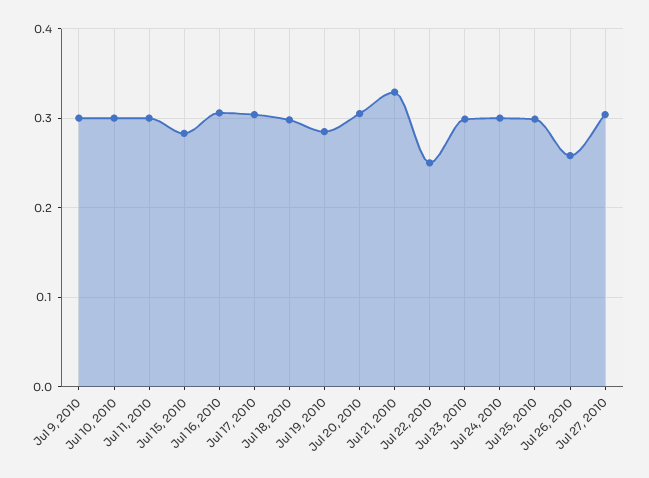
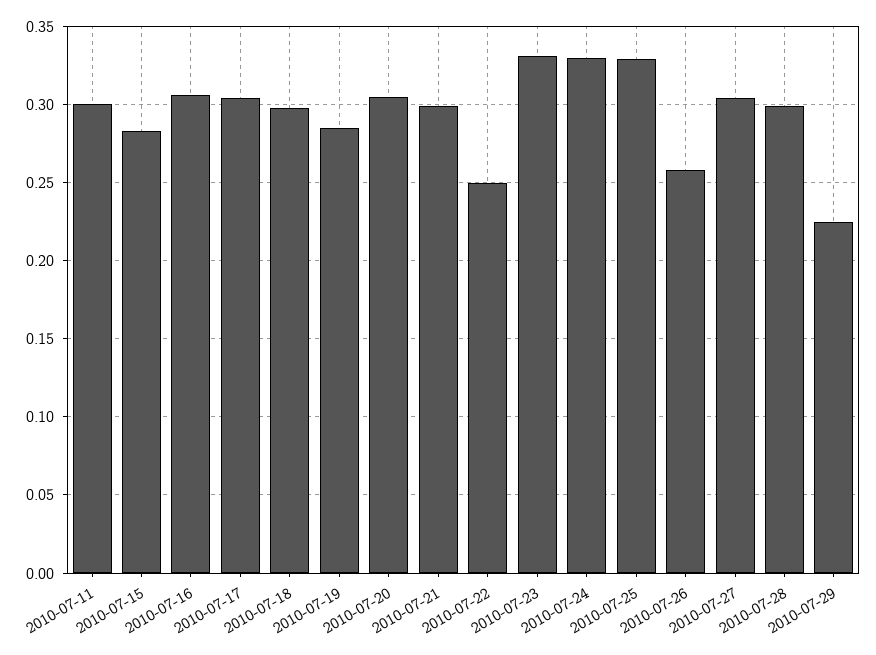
Jul 9, 2010: 0.3 -> none
Jul 10, 2010: 0.3 -> none
Jul 21, 2010: 0.33 -> 0.3
Jul 23, 2010: 0.3 -> 0.33
Jul 24, 2010: 0.3 -> 0.33
Jul 25, 2010: 0.3 -> 0.33
2010-07-28: none -> 0.3
2010-07-29: none -> 0.225

